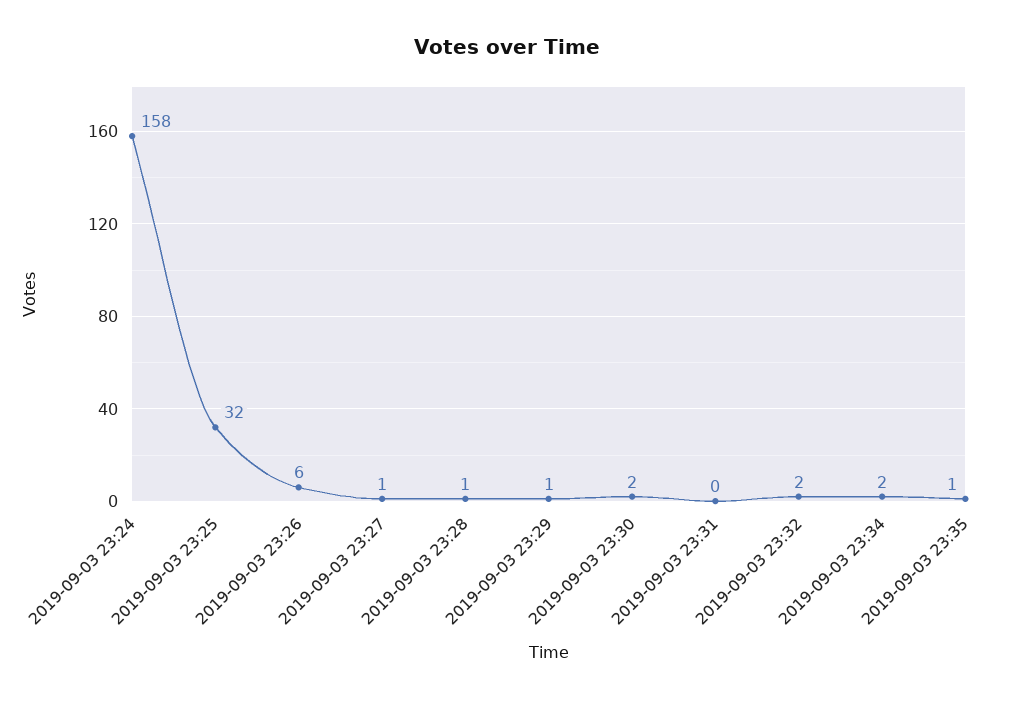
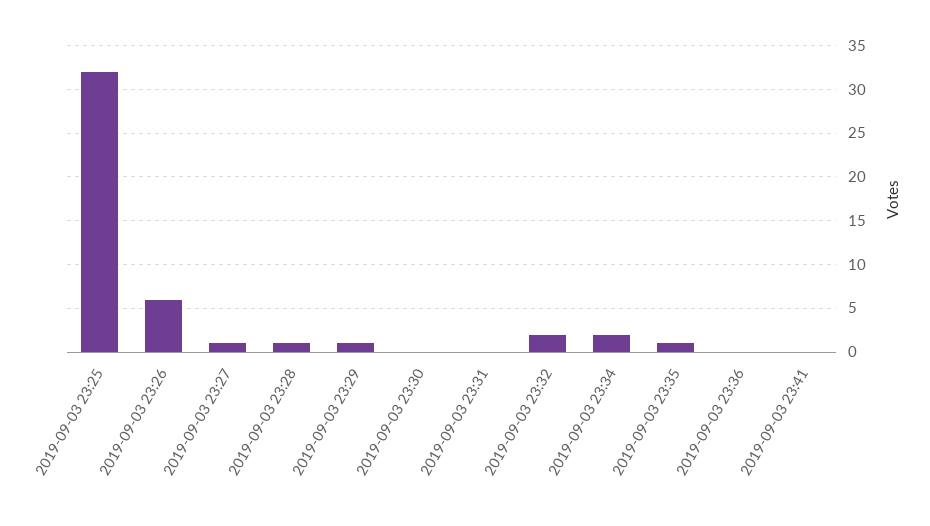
2019-09-03 23:24: 158 -> none
2019-09-03 23:30: 2 -> 0
2019-09-03 23:36: none -> 0
2019-09-03 23:41: none -> 0

